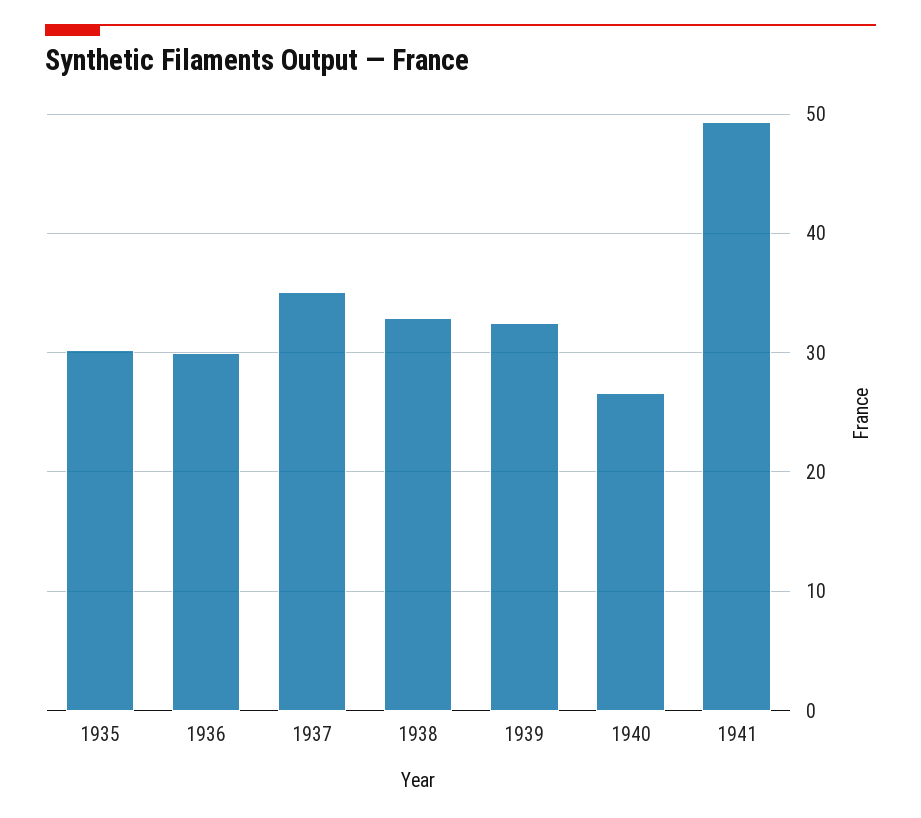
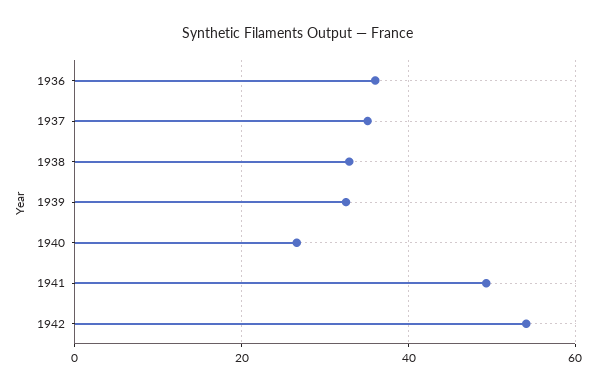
1935: 30 -> none
1936: 30 -> 36
1942: none -> 54

